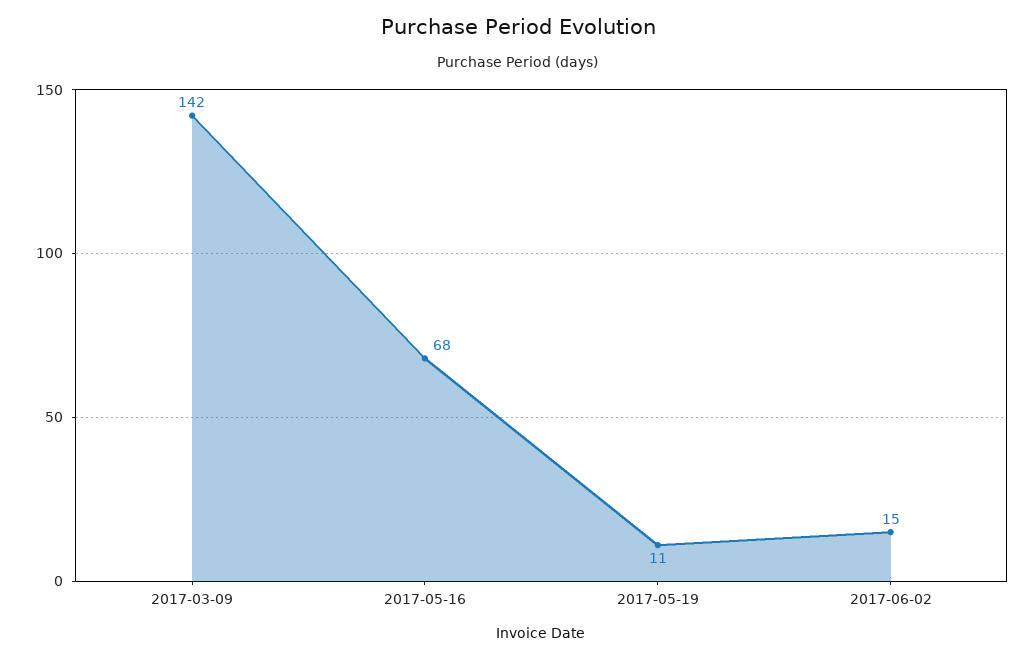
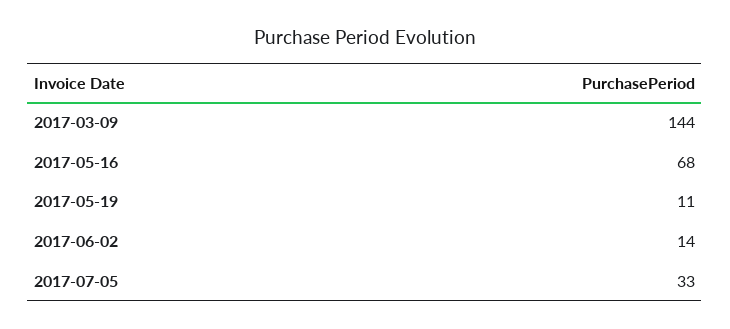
2017-03-09: 142 -> 144
2017-06-02: 15 -> 14
2017-07-05: none -> 33

